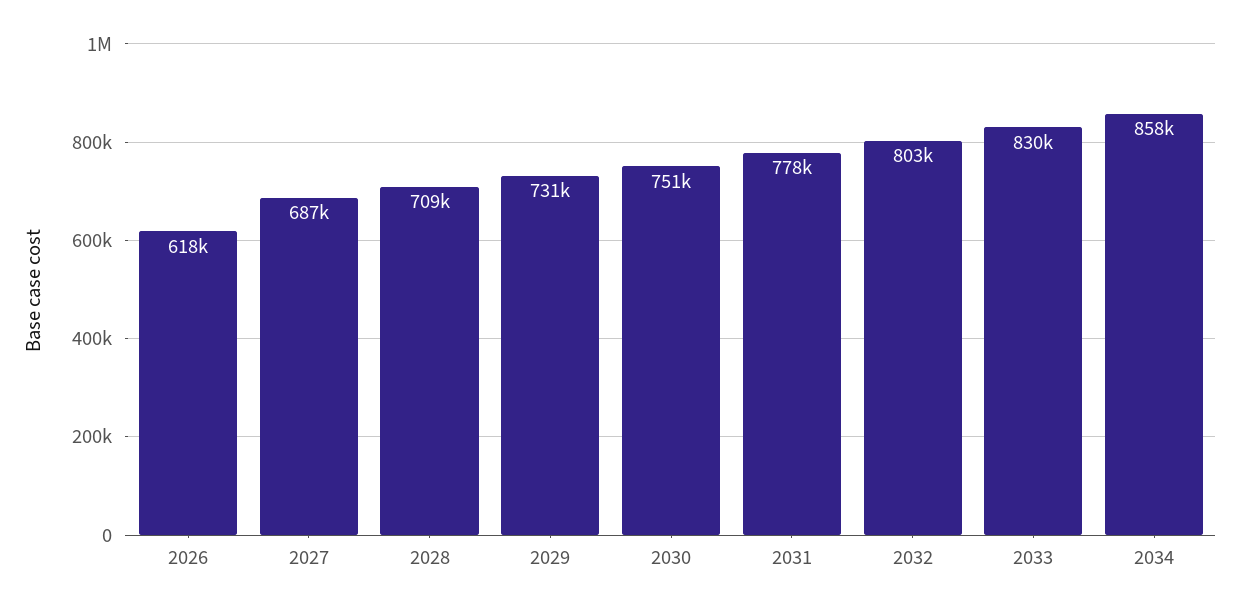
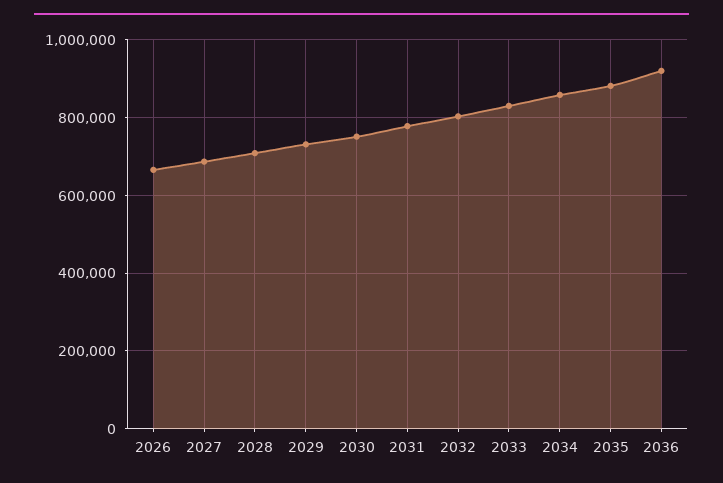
2026: 618000 -> 660000
2035: none -> 880000
2036: none -> 920000

